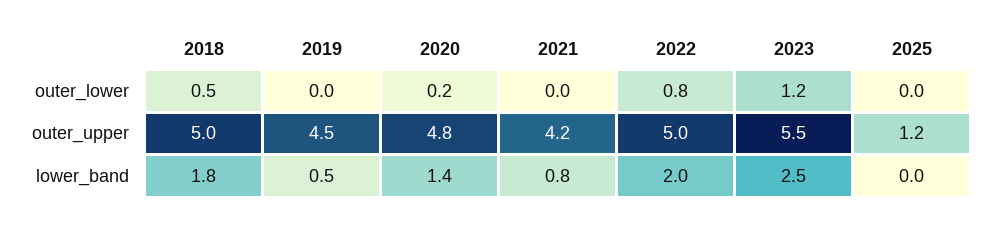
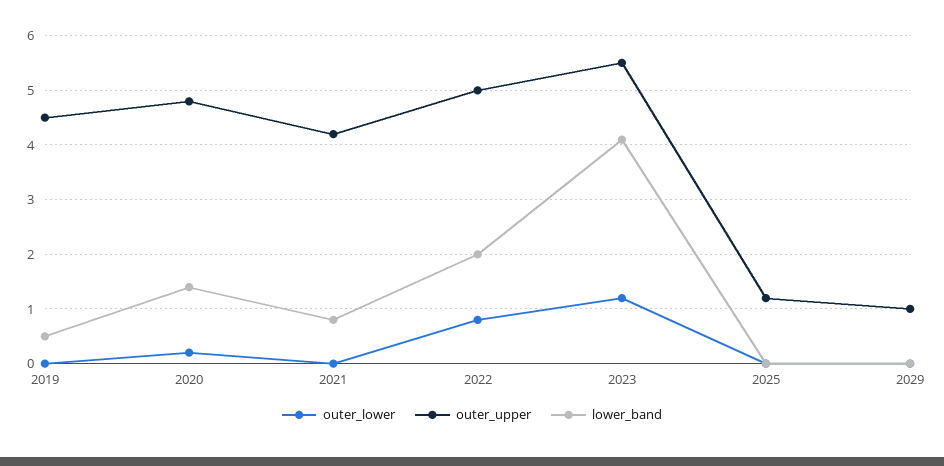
outer_lower, 2018: 0.5 -> none
outer_upper, 2018: 5 -> none
lower_band, 2018: 1.8 -> none
lower_band, 2023: 2.5 -> 4
outer_lower, 2029: none -> 0
outer_upper, 2029: none -> 1
lower_band, 2029: none -> 0

